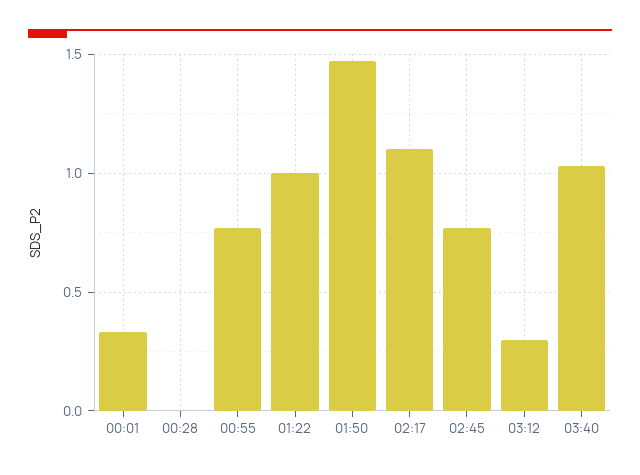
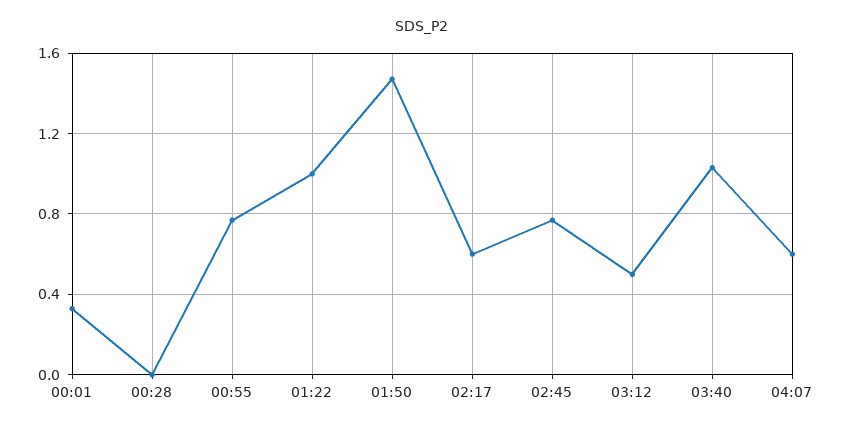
02:17: 1.1 -> 0.6
03:12: 0.3 -> 0.5
04:07: none -> 0.6

